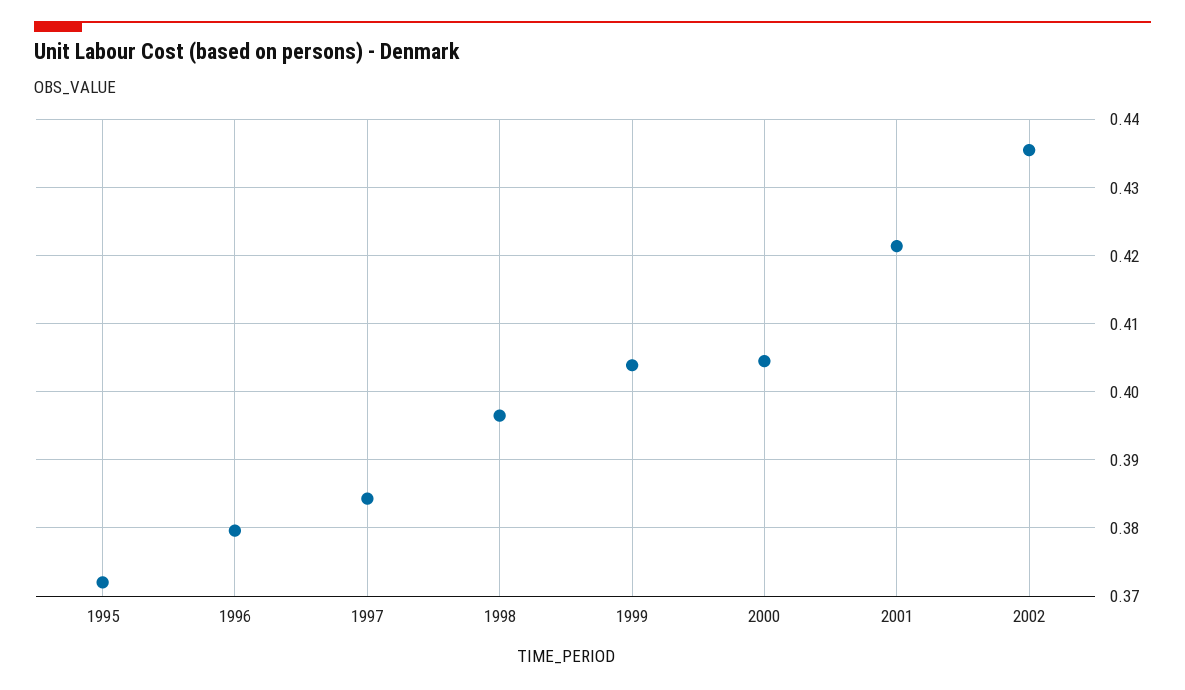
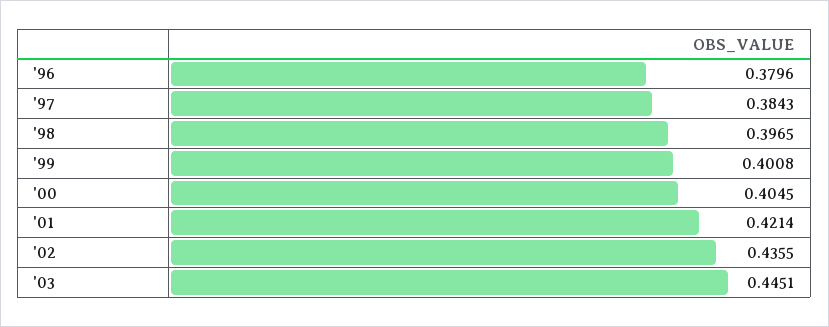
1995: 0.372 -> none
1999: 0.404 -> 0.4008
'03: none -> 0.4451

